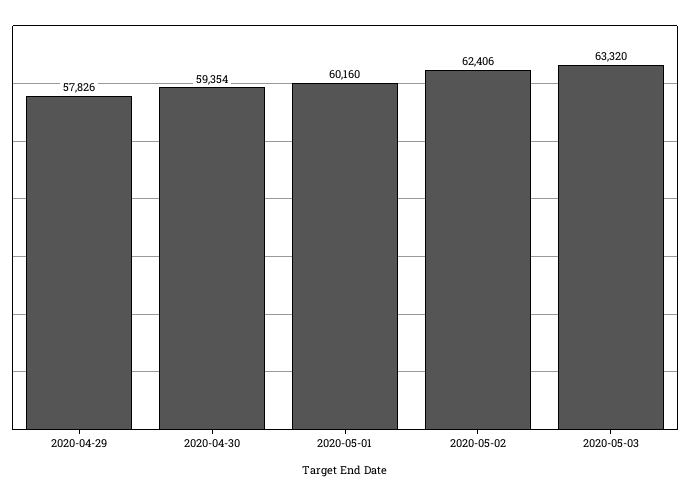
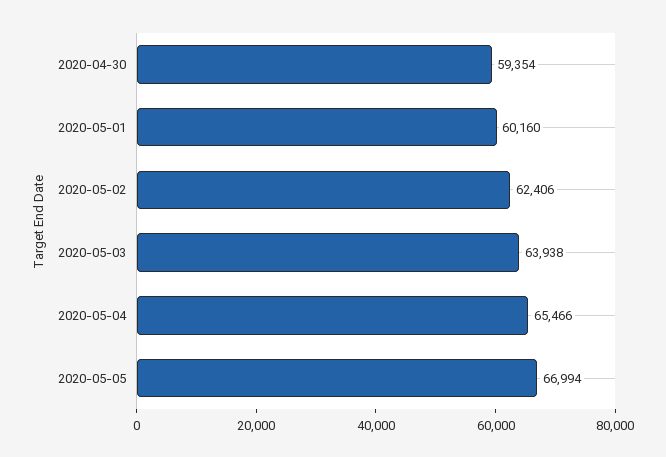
2020-04-29: 57826 -> none
2020-05-03: 63320 -> 63938
2020-05-04: none -> 65466
2020-05-05: none -> 66994

